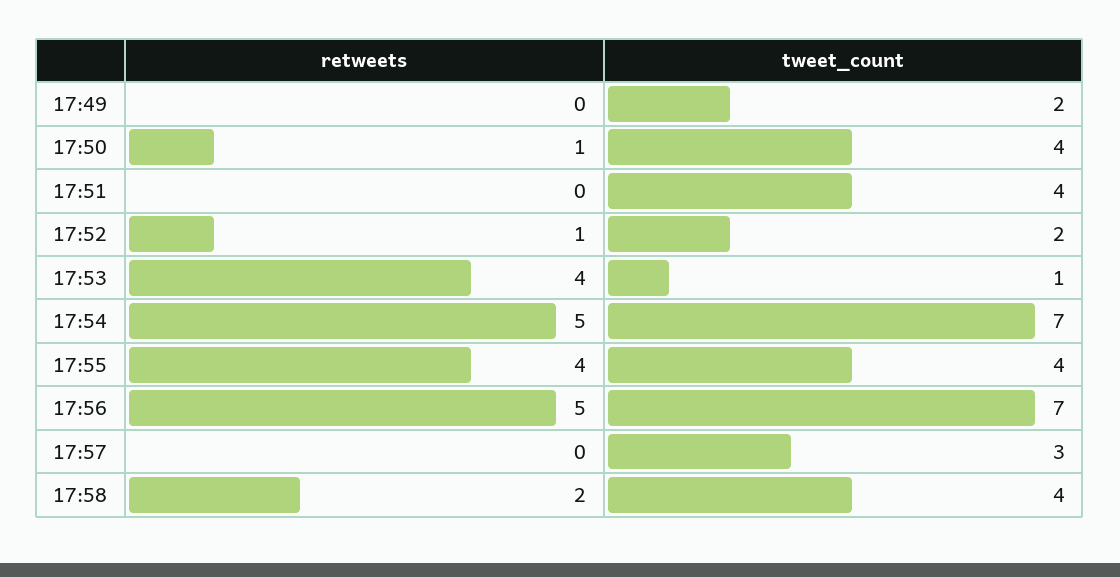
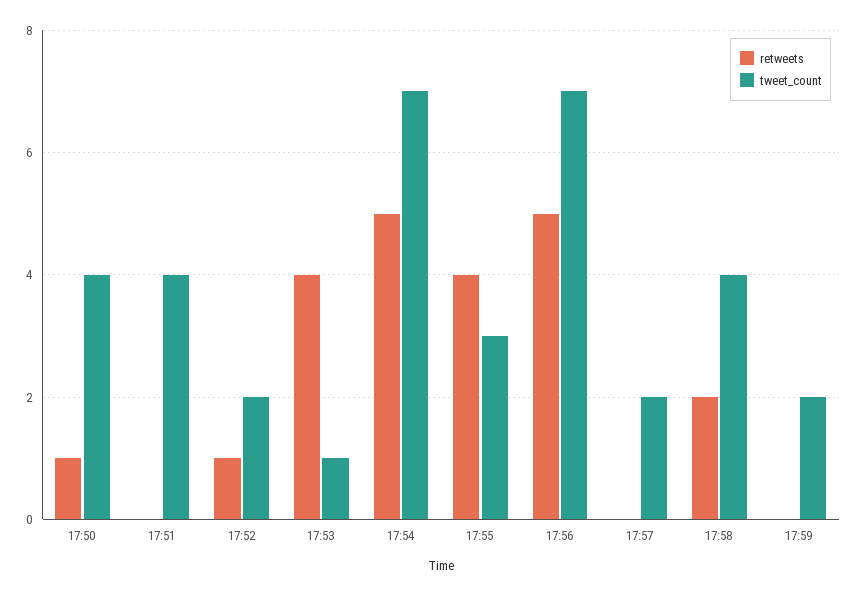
retweets, 17:49: 0 -> none
tweet_count, 17:49: 2 -> none
tweet_count, 17:55: 4 -> 3
tweet_count, 17:57: 3 -> 2
retweets, 17:59: none -> 0
tweet_count, 17:59: none -> 2

